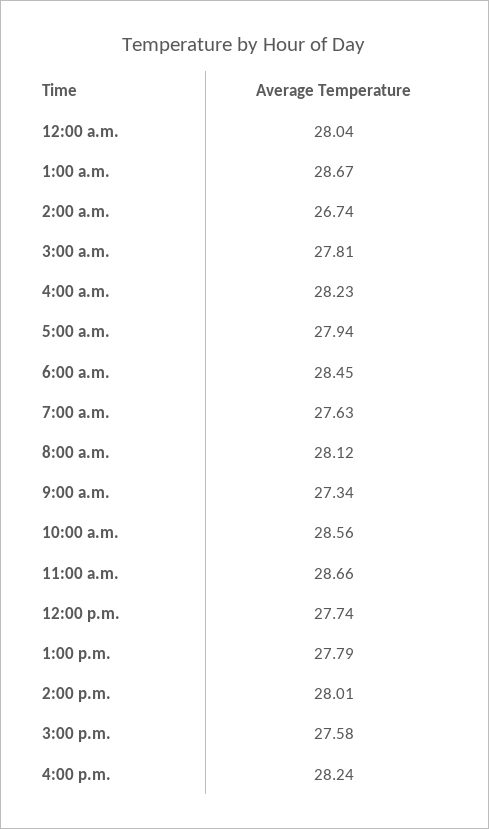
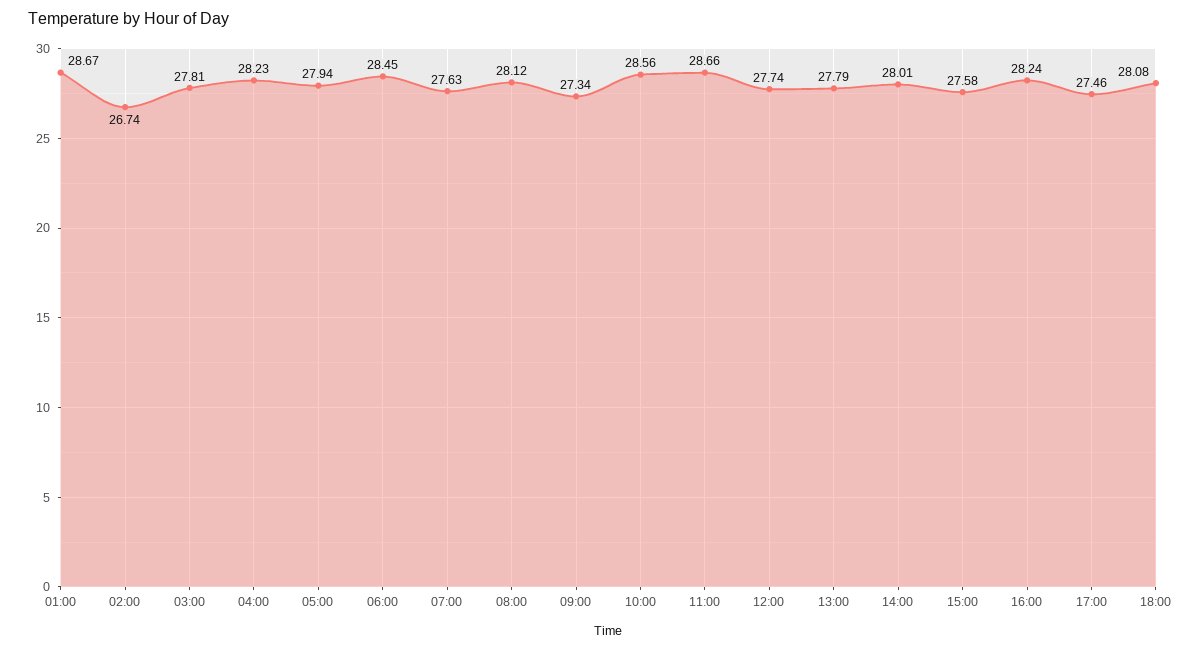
12:00 a.m.: 28.04 -> none
17:00: none -> 27.46
18:00: none -> 28.08

